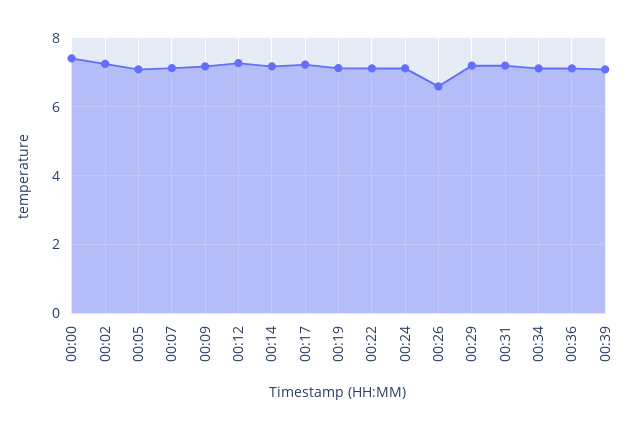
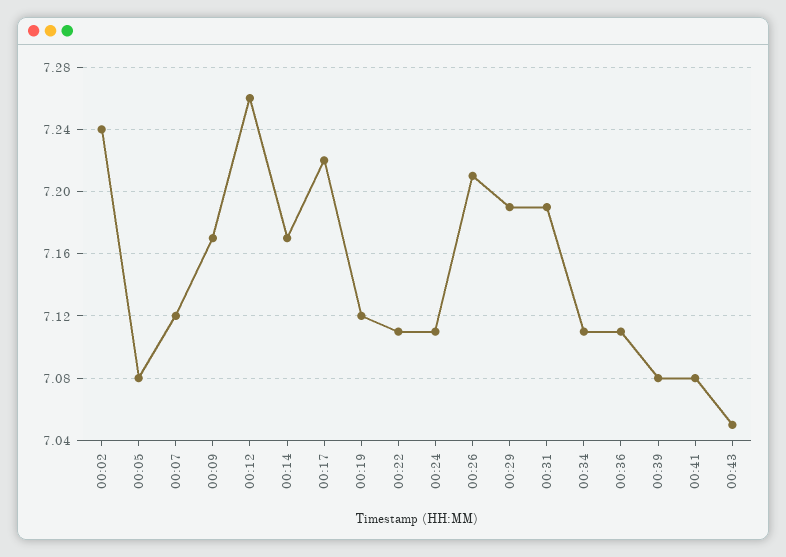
00:00: 7.4 -> none
00:26: 6.6 -> 7.21
00:41: none -> 7.08
00:43: none -> 7.05

